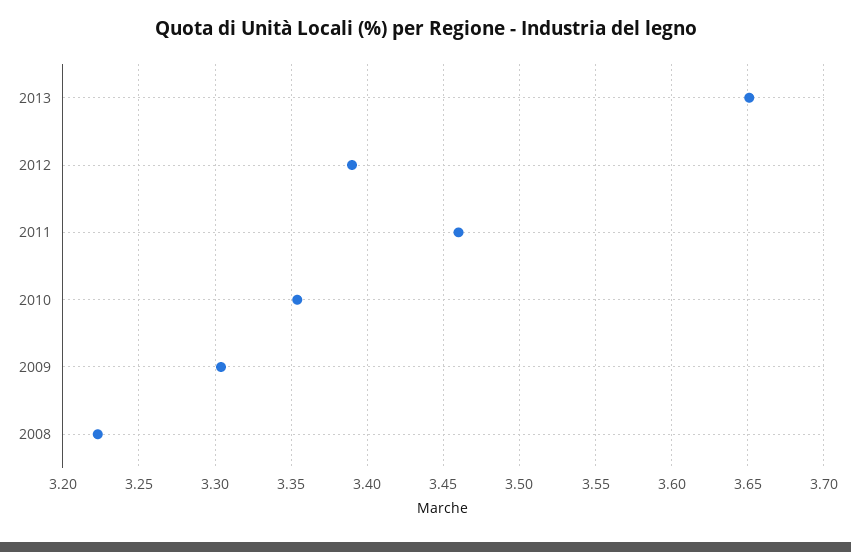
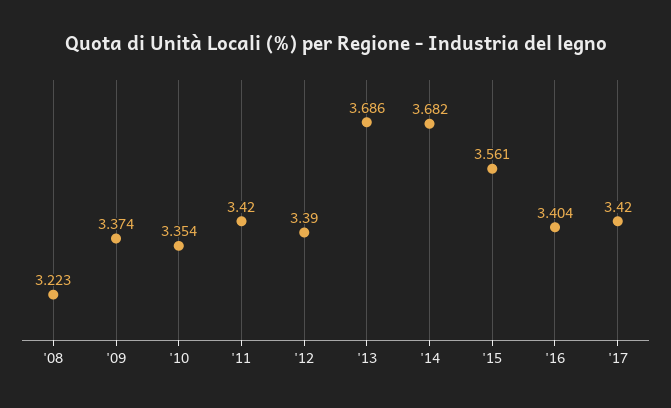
2013: 3.65 -> 3.686
2011: 3.46 -> 3.42
2009: 3.305 -> 3.374
'14: none -> 3.682
'15: none -> 3.561
'16: none -> 3.404
'17: none -> 3.42

